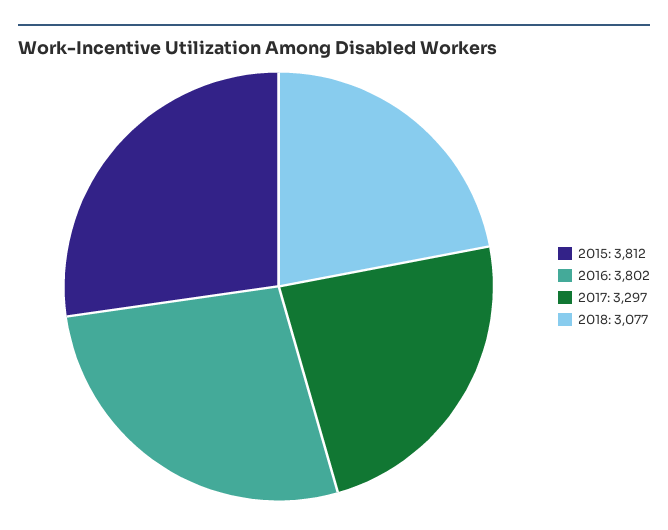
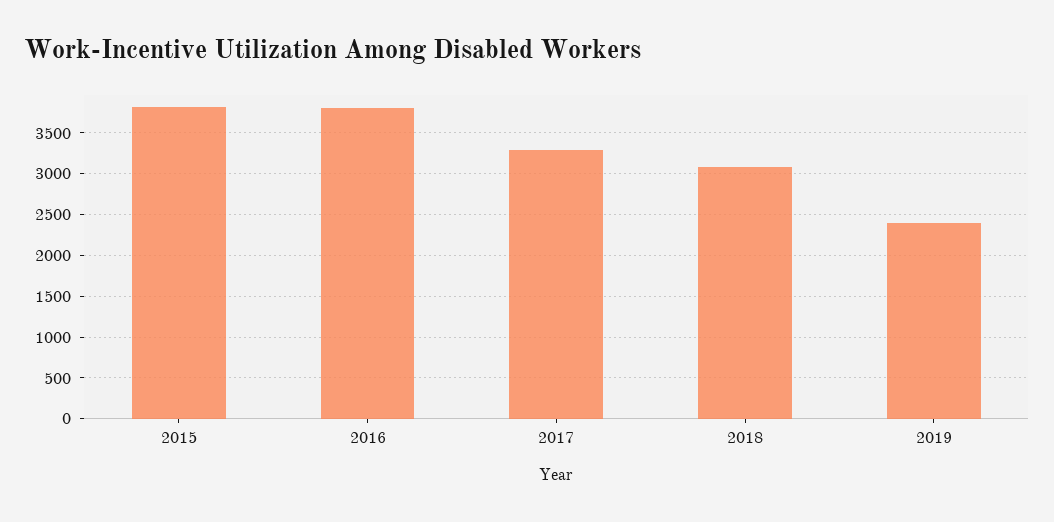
2019: none -> 2400

